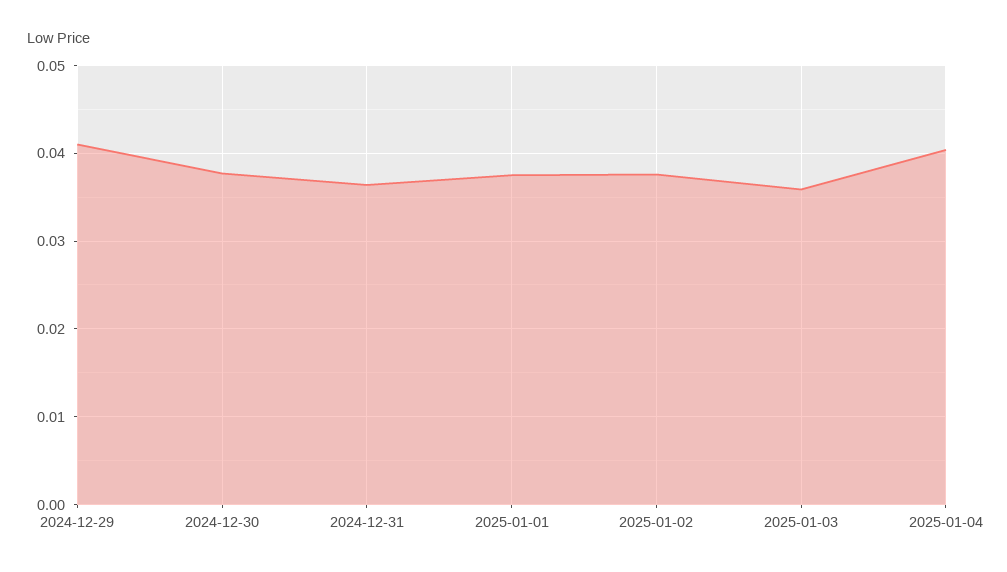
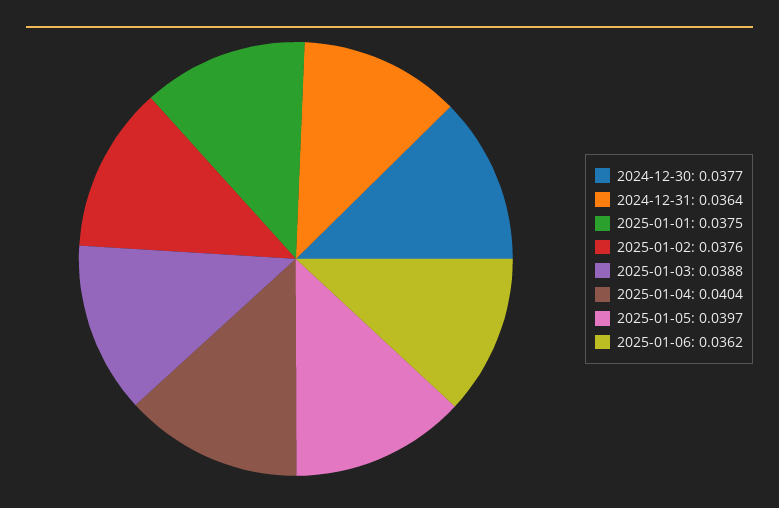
2024-12-29: 0.041 -> none
2025-01-03: 0.036 -> 0.0388
2025-01-05: none -> 0.0397
2025-01-06: none -> 0.0362

